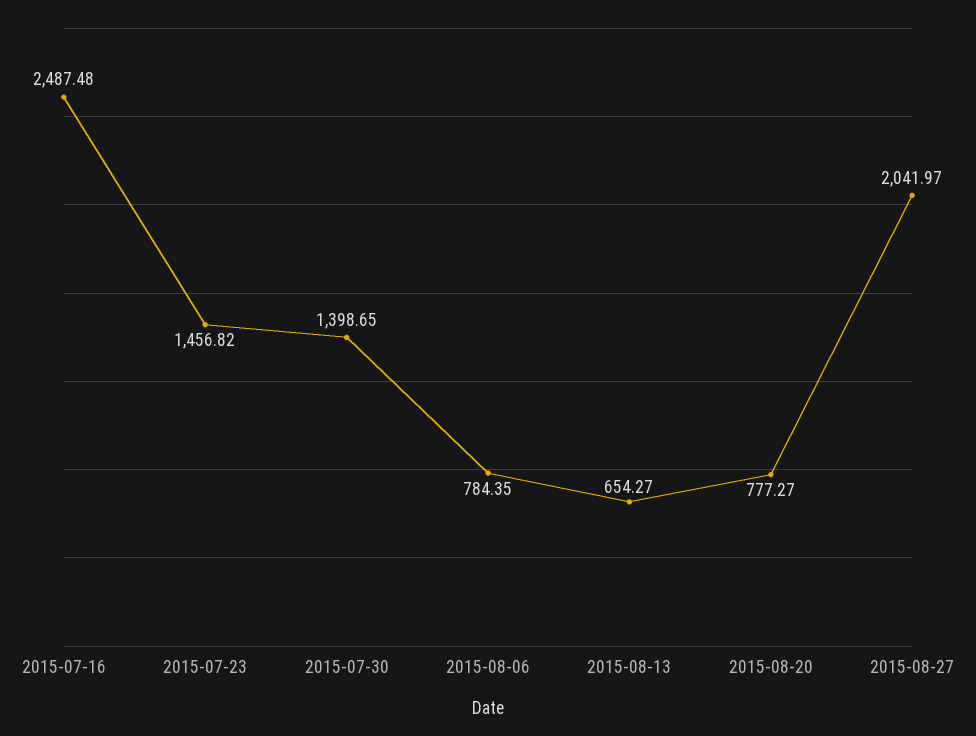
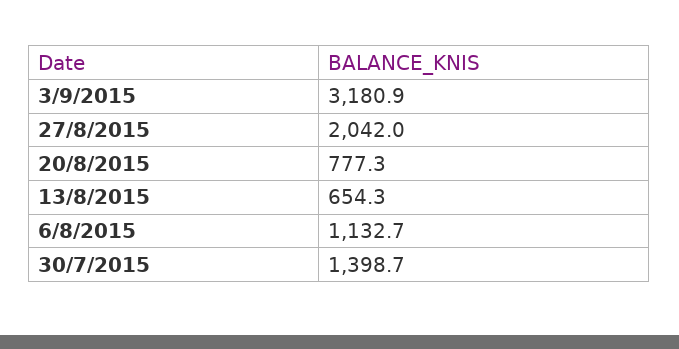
2015-07-16: 2487.48 -> none
2015-07-23: 1456.82 -> none
2015-08-06: 784.35 -> 1132.7
3/9/2015: none -> 3180.9

